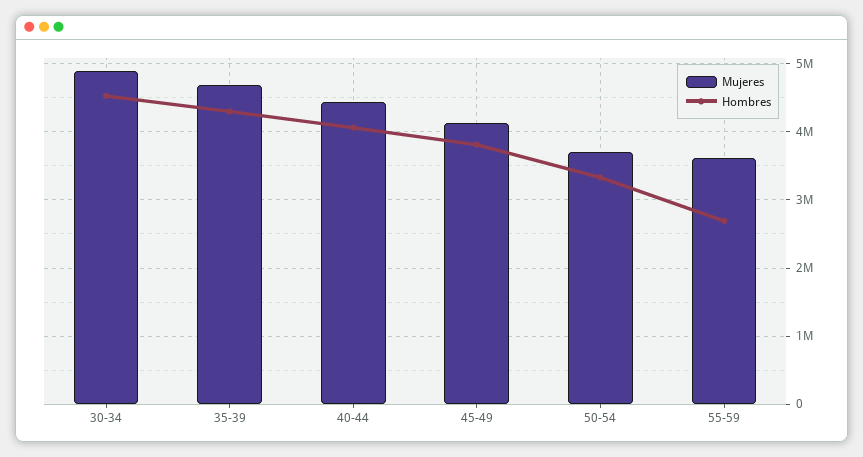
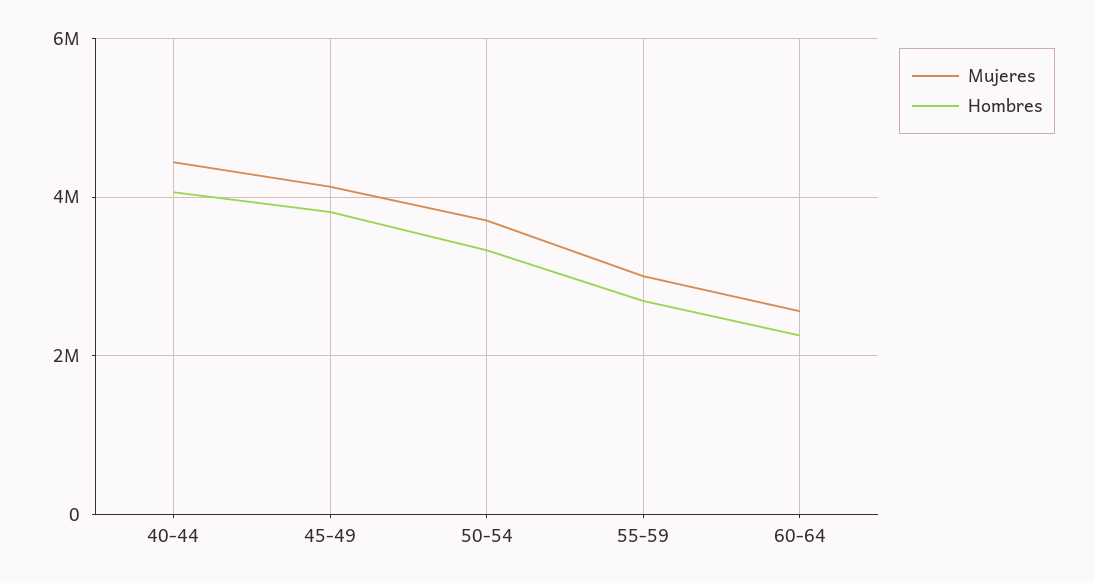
Mujeres, 30-34: 4900000 -> none
Hombres, 30-34: 4500000 -> none
Mujeres, 35-39: 4700000 -> none
Hombres, 35-39: 4300000 -> none
Mujeres, 55-59: 3600000 -> 3000000
Mujeres, 60-64: none -> 2600000
Hombres, 60-64: none -> 2200000

